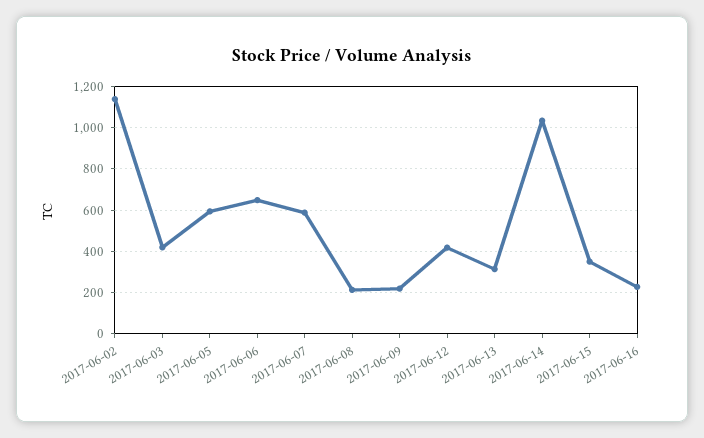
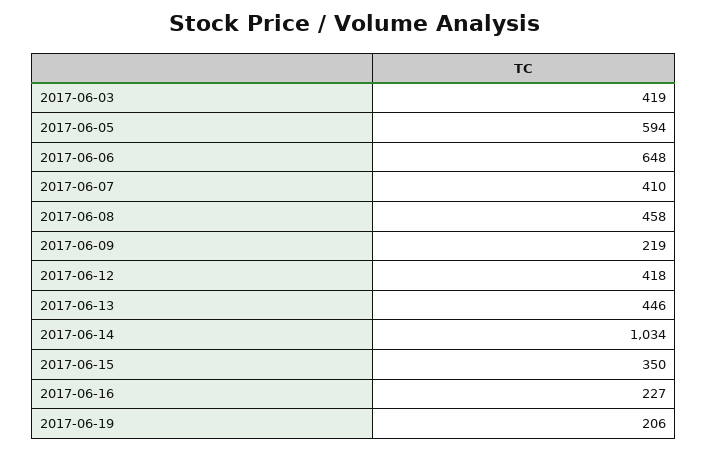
2017-06-02: 1150 -> none
2017-06-07: 600 -> 410
2017-06-08: 200 -> 458
2017-06-13: 300 -> 446
2017-06-19: none -> 206

